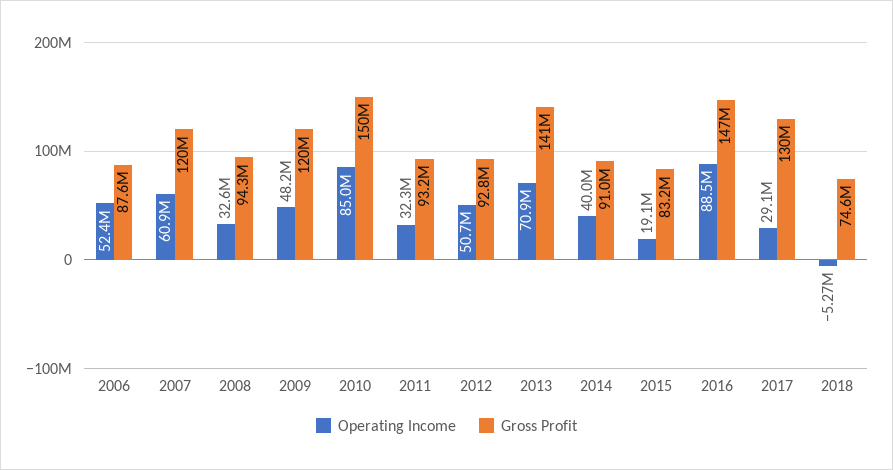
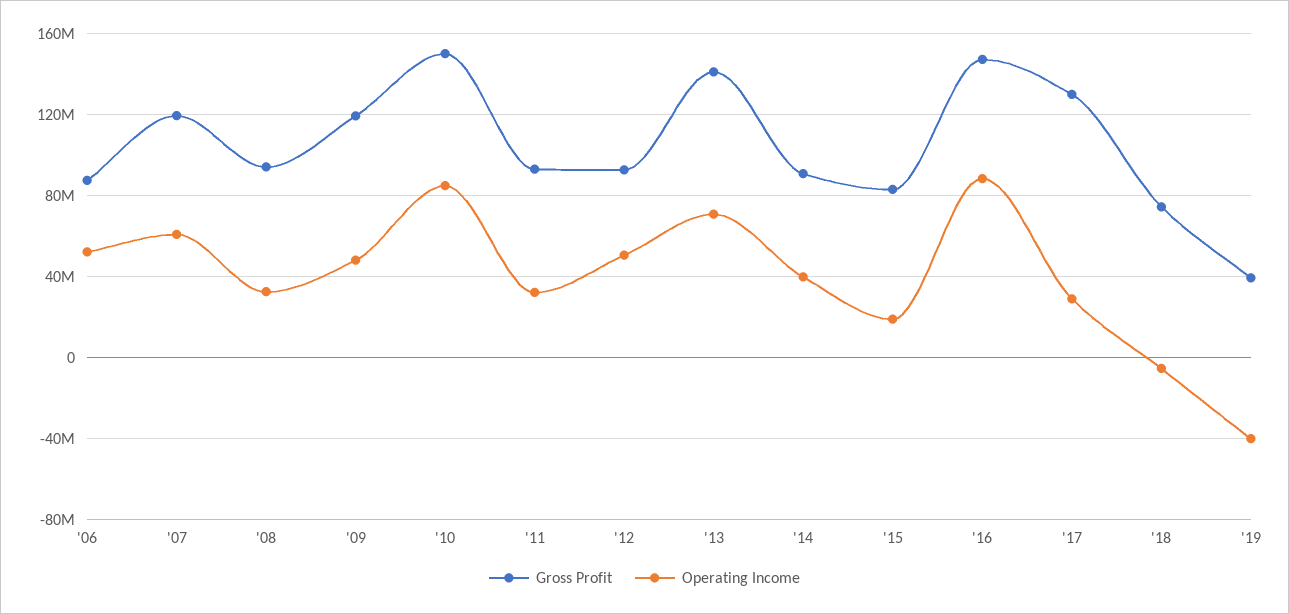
Gross Profit, '19: none -> 40000000
Operating Income, '19: none -> -40000000

